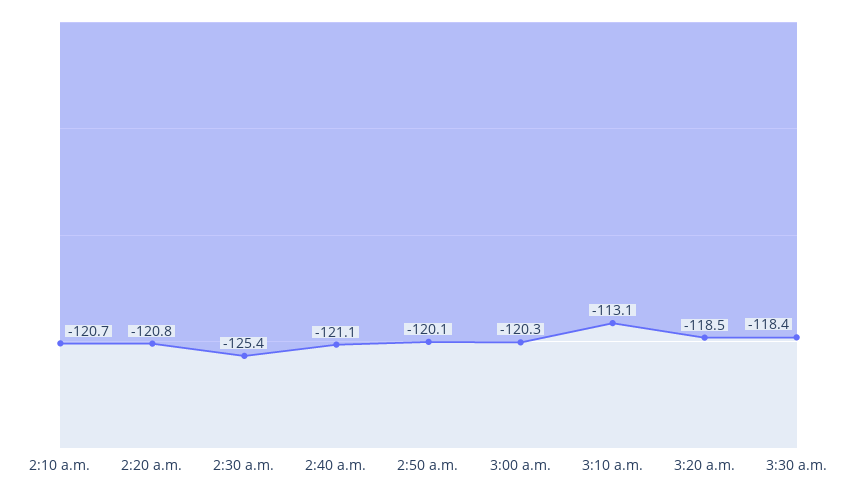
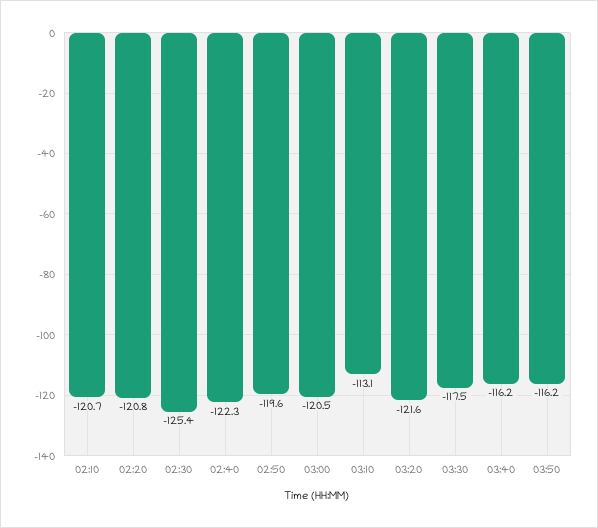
2:40 a.m.: -121.1 -> -122.3
2:50 a.m.: -120.1 -> -119.6
3:00 a.m.: -120.3 -> -120.5
3:20 a.m.: -118.5 -> -121.6
3:30 a.m.: -118.4 -> -117.5
03:40: none -> -116.2
03:50: none -> -116.2

